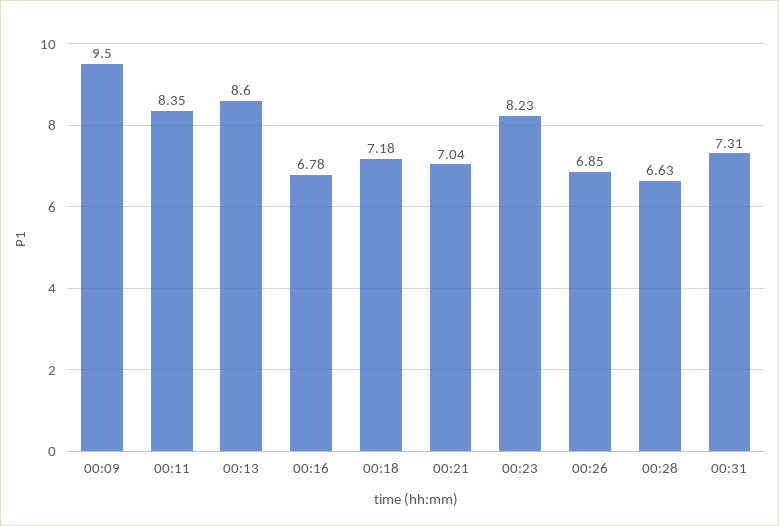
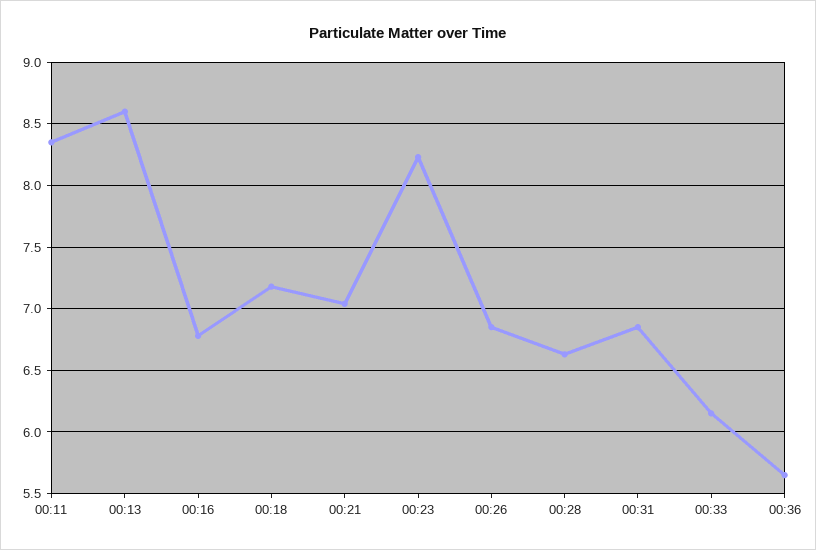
00:09: 9.5 -> none
00:31: 7.31 -> 6.85
00:33: none -> 6.15
00:36: none -> 5.65

